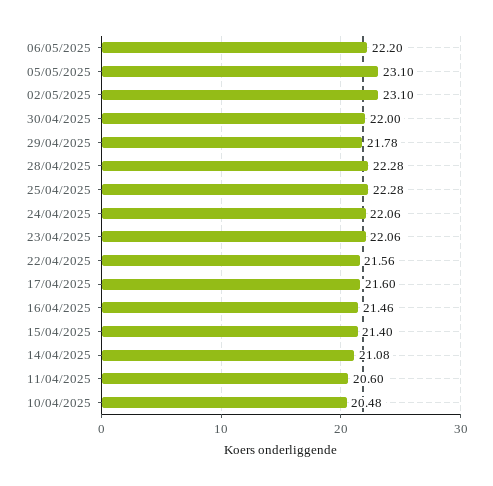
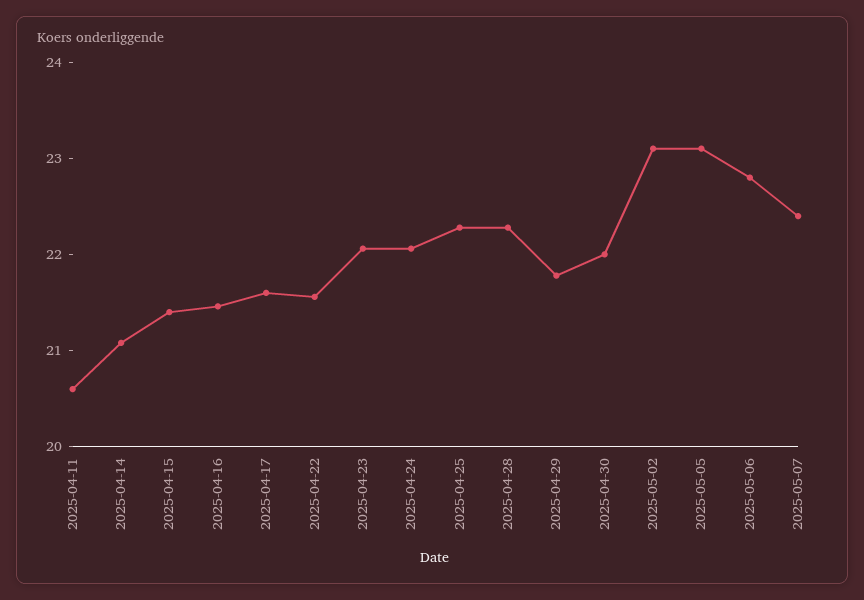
06/05/2025: 22.2 -> 22.8
10/04/2025: 20.48 -> none
2025-05-07: none -> 22.4

